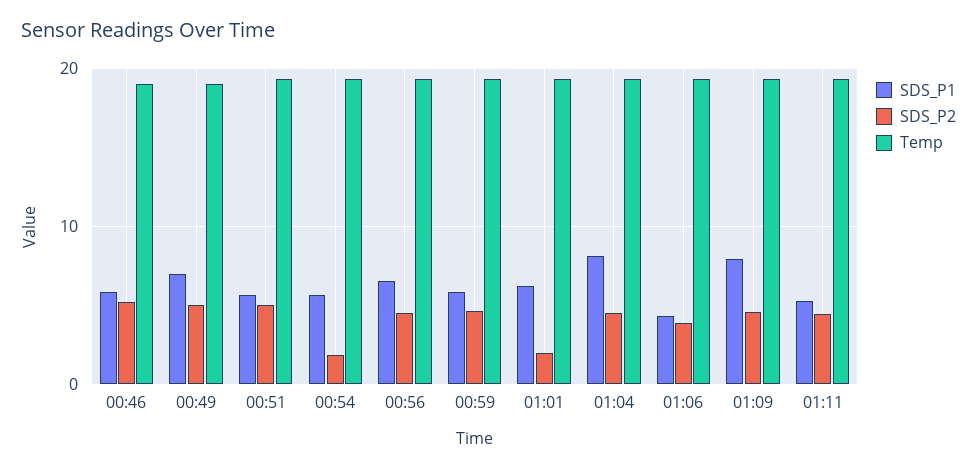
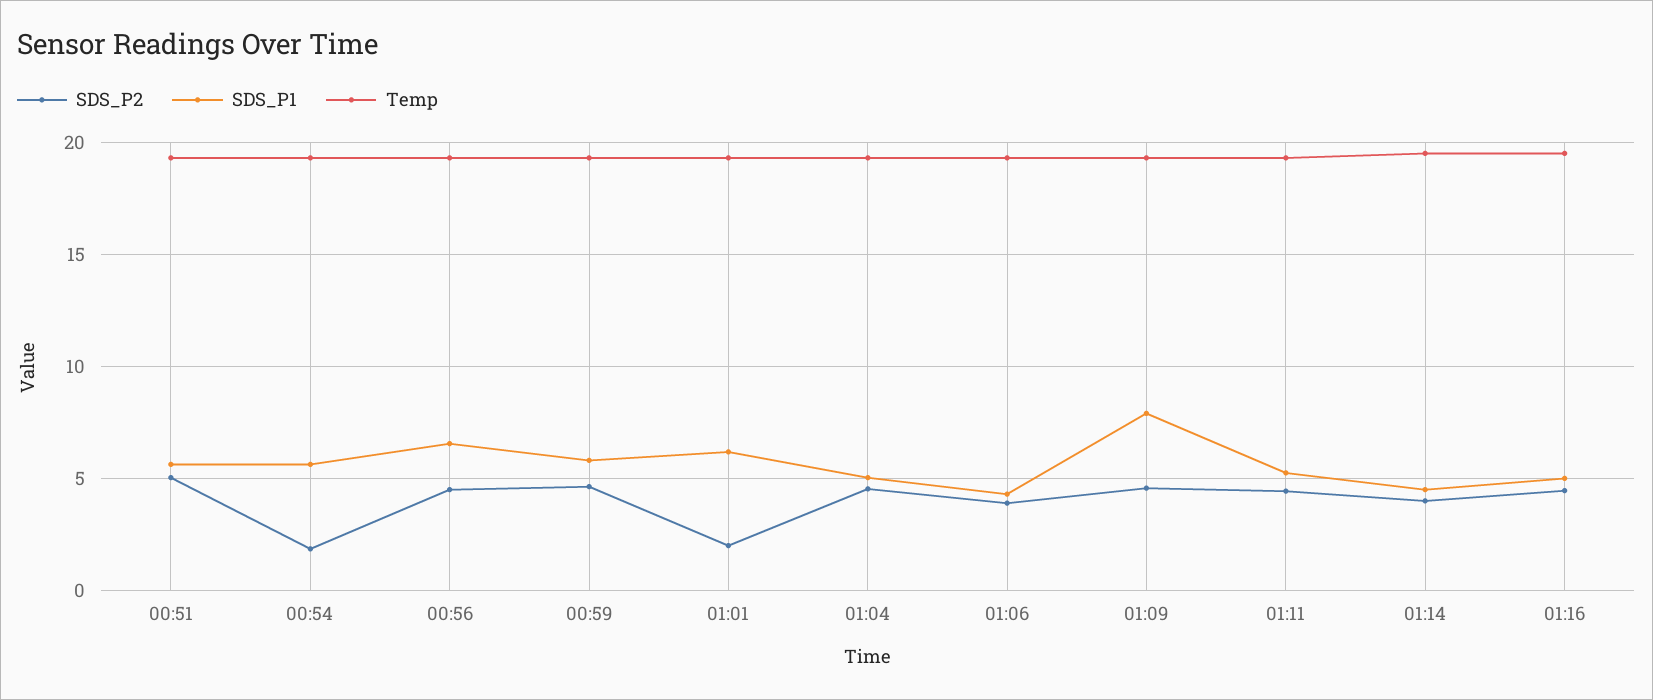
SDS_P1, 00:46: 6 -> none
SDS_P2, 00:46: 5 -> none
Temp, 00:46: 19 -> none
SDS_P1, 00:49: 7 -> none
SDS_P2, 00:49: 5 -> none
Temp, 00:49: 19 -> none
SDS_P1, 01:04: 8 -> 5
SDS_P2, 01:14: none -> 4
SDS_P1, 01:14: none -> 4.5
Temp, 01:14: none -> 19.5
SDS_P2, 01:16: none -> 4.5
SDS_P1, 01:16: none -> 5
Temp, 01:16: none -> 19.5

